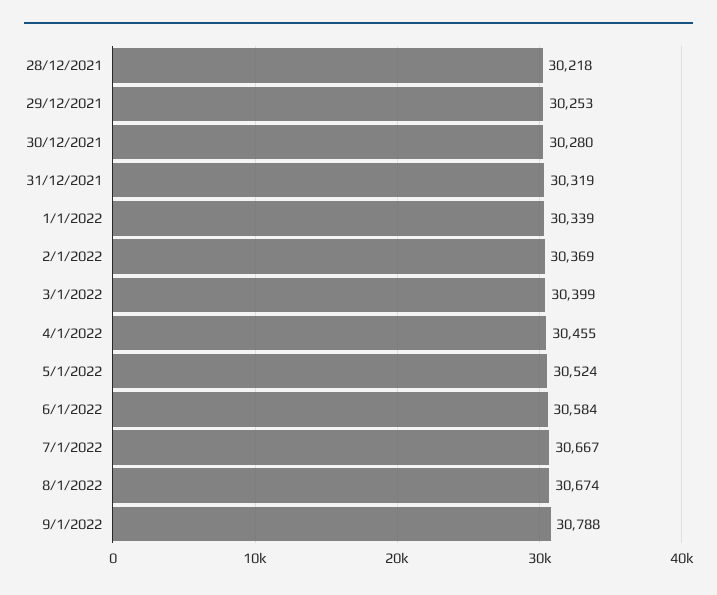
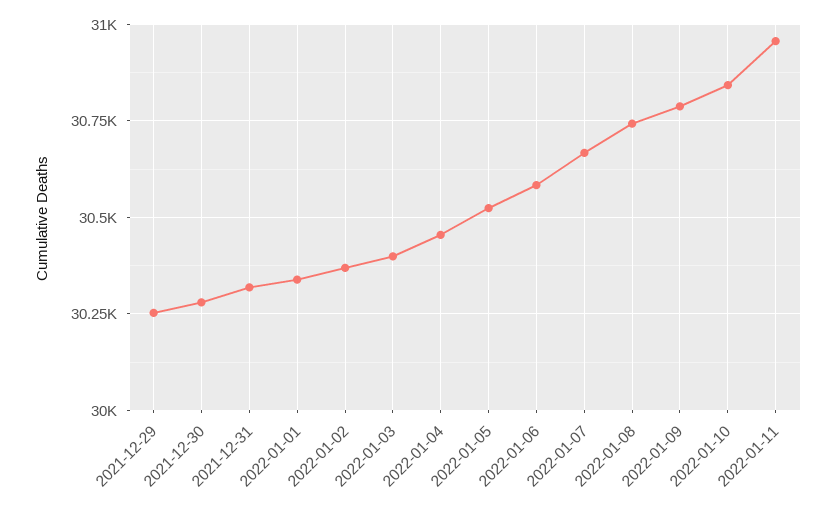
28/12/2021: 30218 -> none
8/1/2022: 30674 -> 30750
2022-01-10: none -> 30850
2022-01-11: none -> 30950

